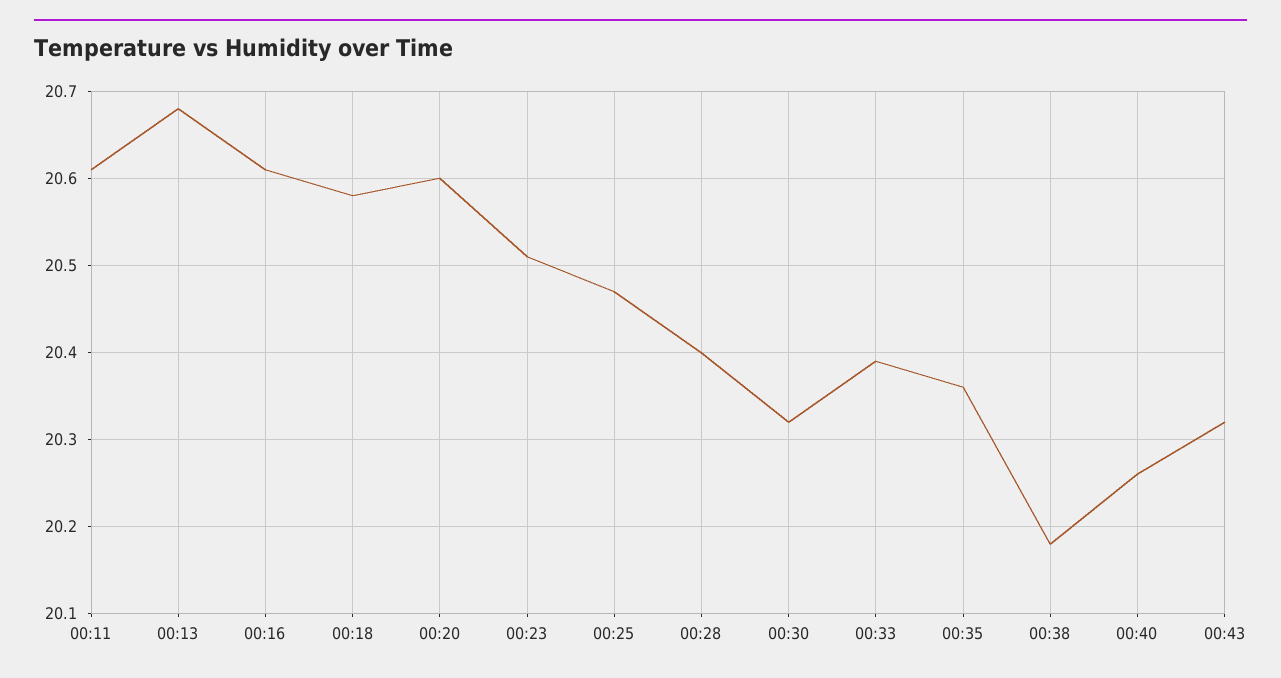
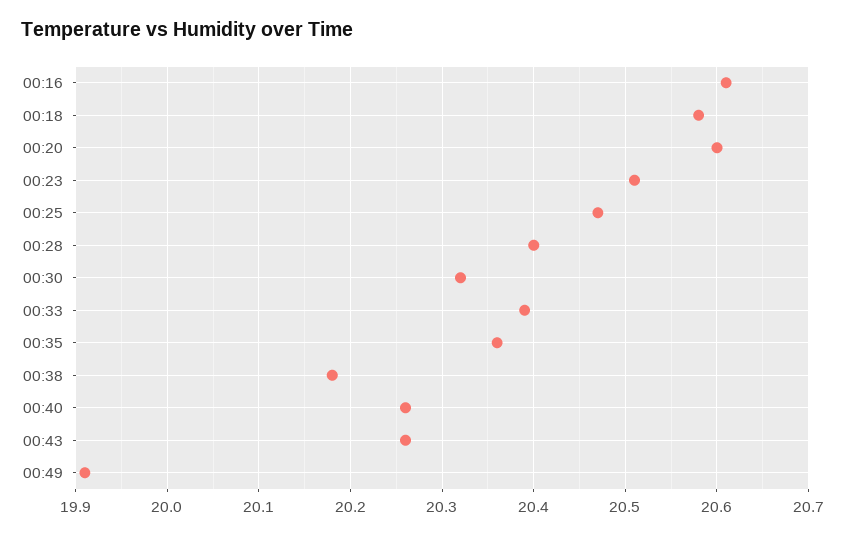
00:11: 20.61 -> none
00:13: 20.68 -> none
00:43: 20.32 -> 20.26
00:49: none -> 19.91

